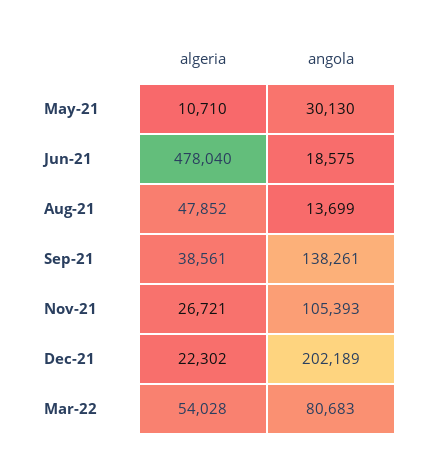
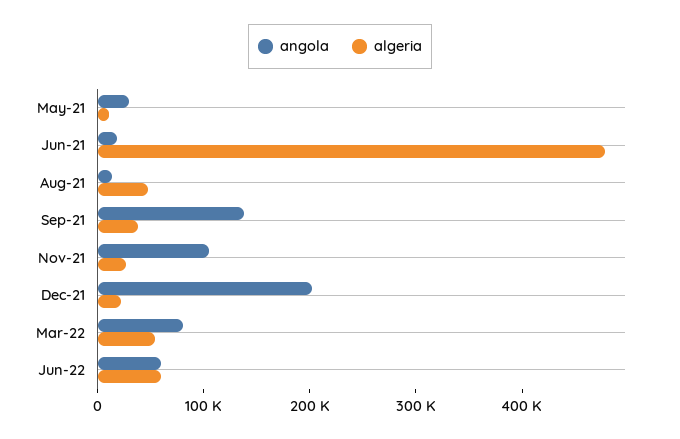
angola, Jun-22: none -> 60000
algeria, Jun-22: none -> 60000

